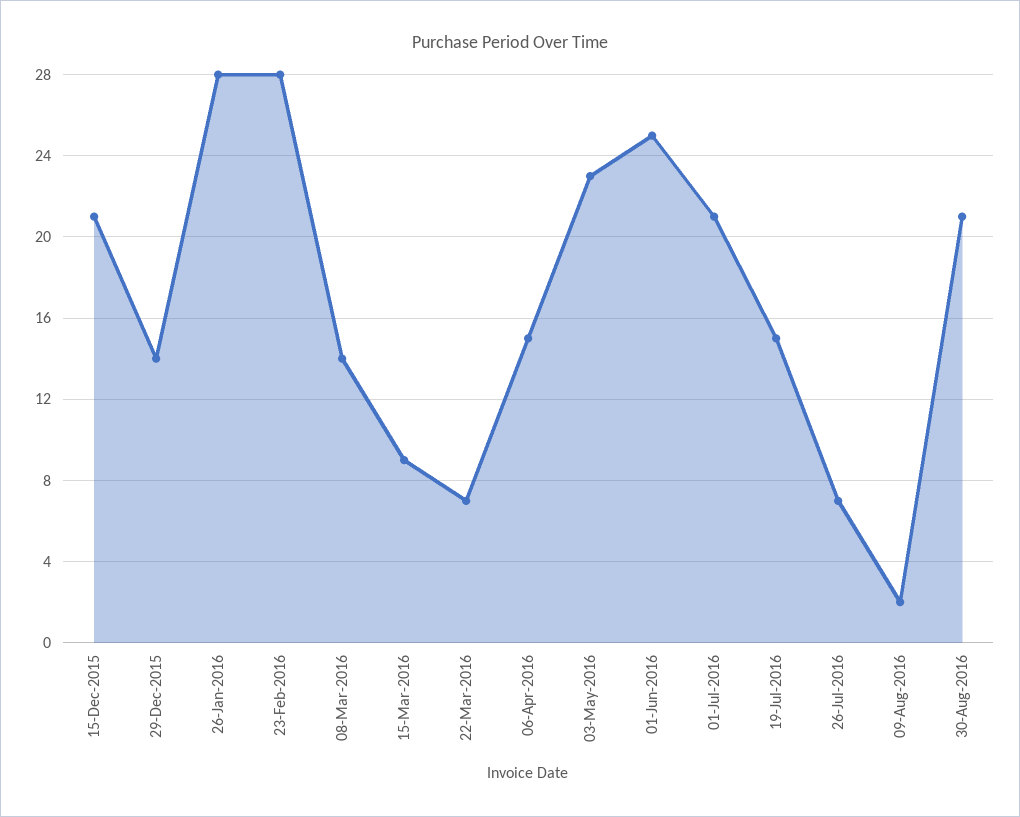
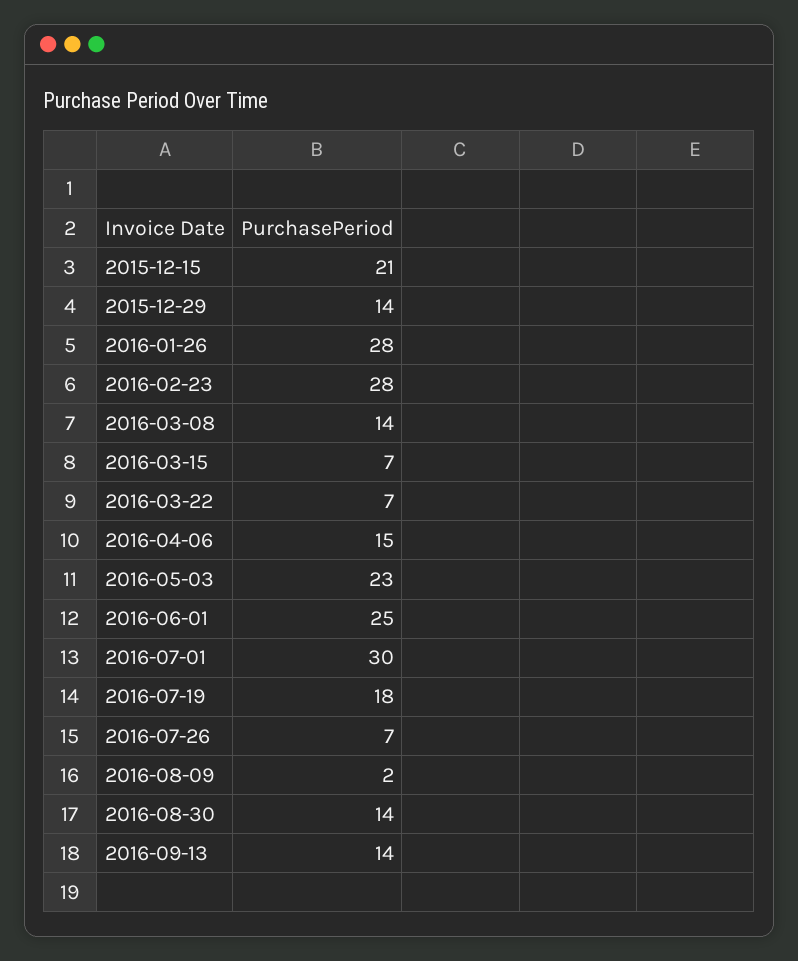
15-Mar-2016: 9 -> 7
01-Jul-2016: 21 -> 30
19-Jul-2016: 15 -> 18
30-Aug-2016: 21 -> 14
2016-09-13: none -> 14

